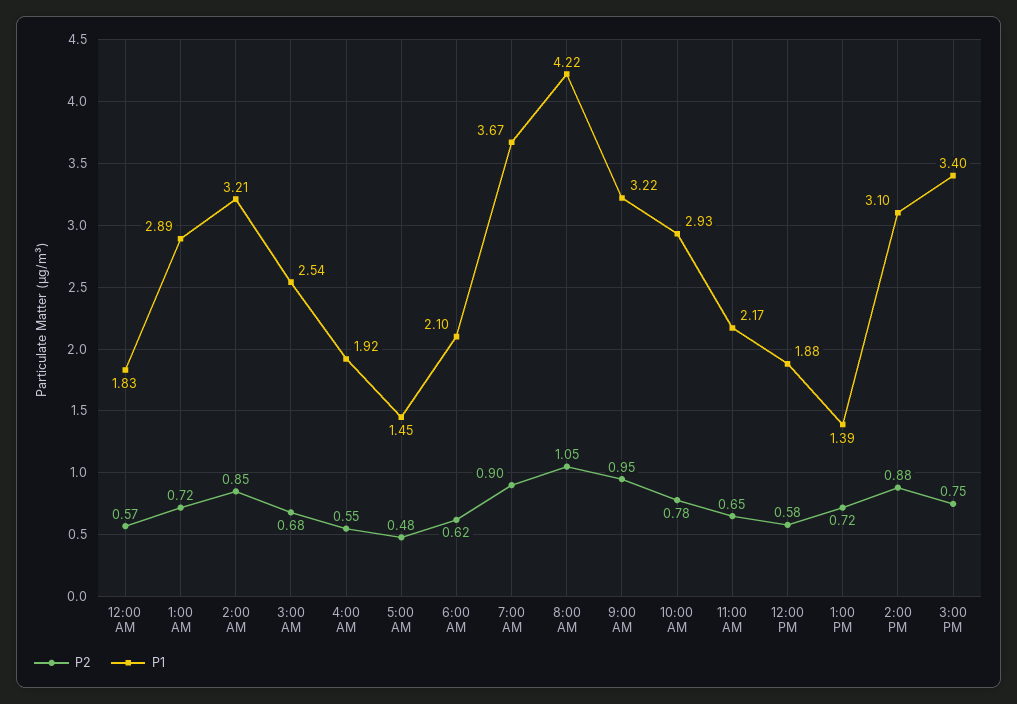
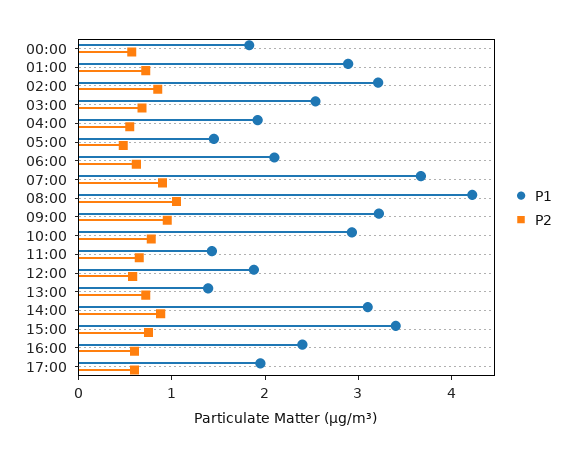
P1, 11:00 AM: 2.17 -> 1.4
P1, 16:00: none -> 2.4
P2, 16:00: none -> 0.6
P1, 17:00: none -> 2
P2, 17:00: none -> 0.6

